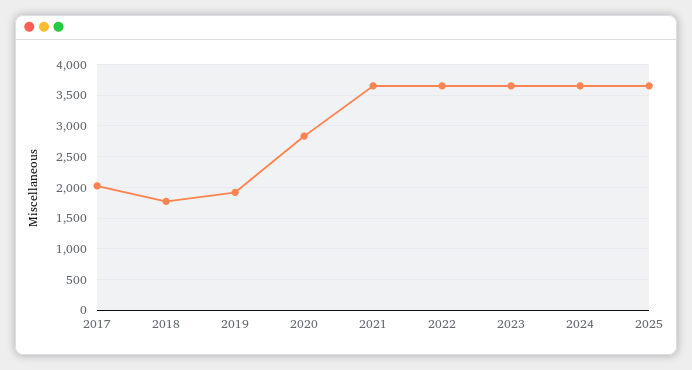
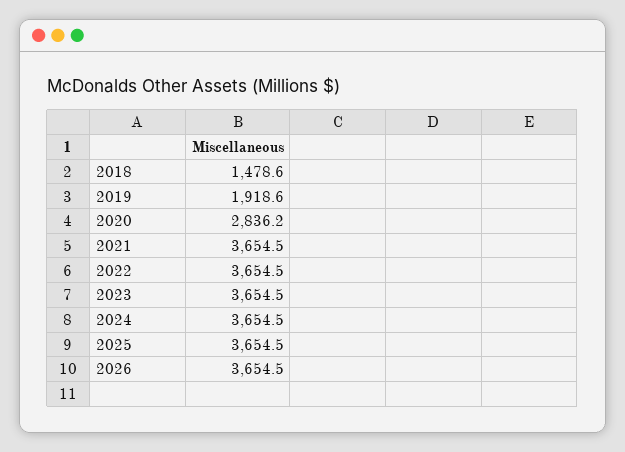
2017: 2000 -> none
2018: 1800 -> 1478.6
2026: none -> 3654.5

